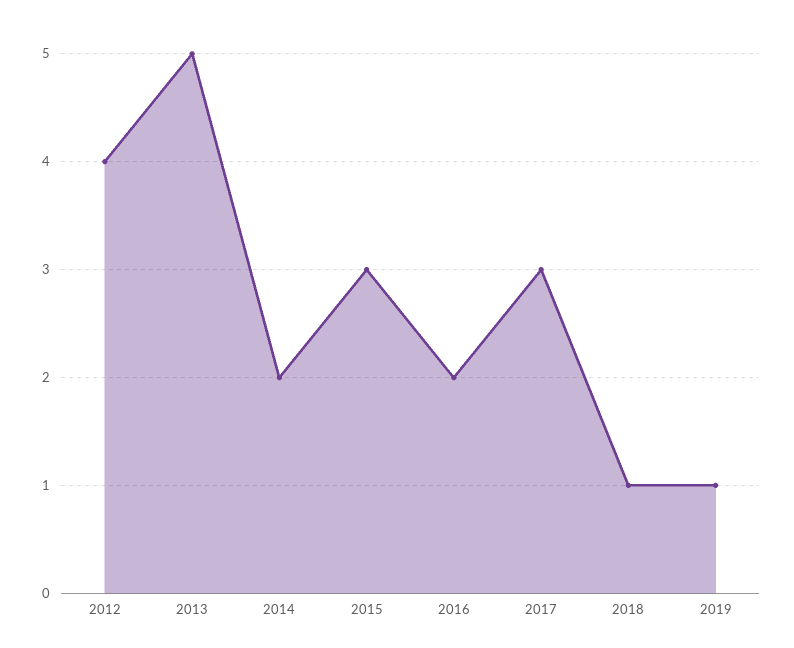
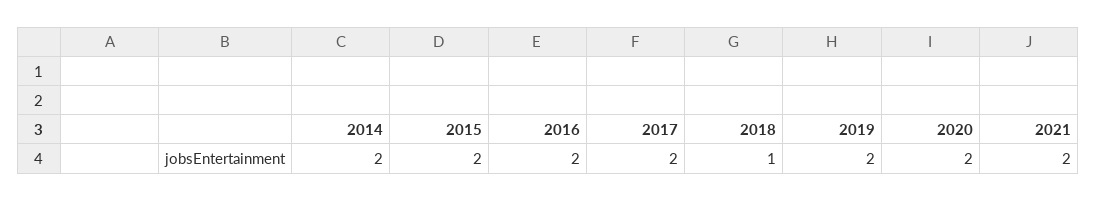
2012: 4 -> none
2013: 5 -> none
2015: 3 -> 2
2017: 3 -> 2
2019: 1 -> 2
2020: none -> 2
2021: none -> 2

